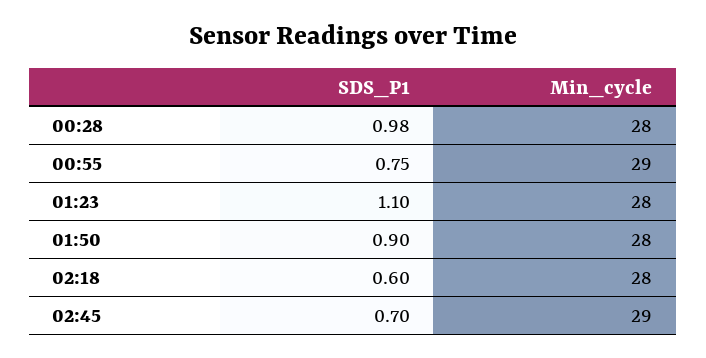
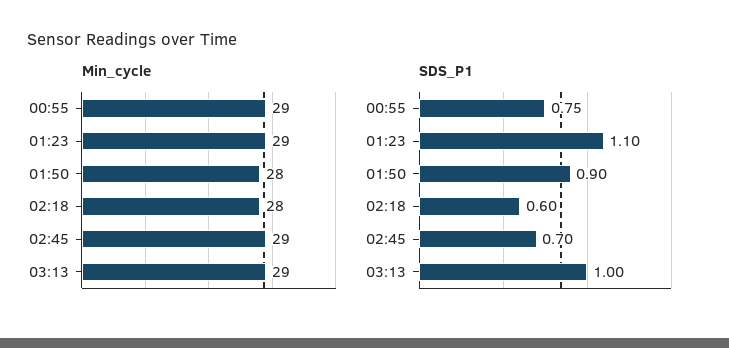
SDS_P1, 00:28: 0.98 -> none
Min_cycle, 00:28: 28 -> none
Min_cycle, 01:23: 28 -> 29
Min_cycle, 03:13: none -> 29
SDS_P1, 03:13: none -> 1

